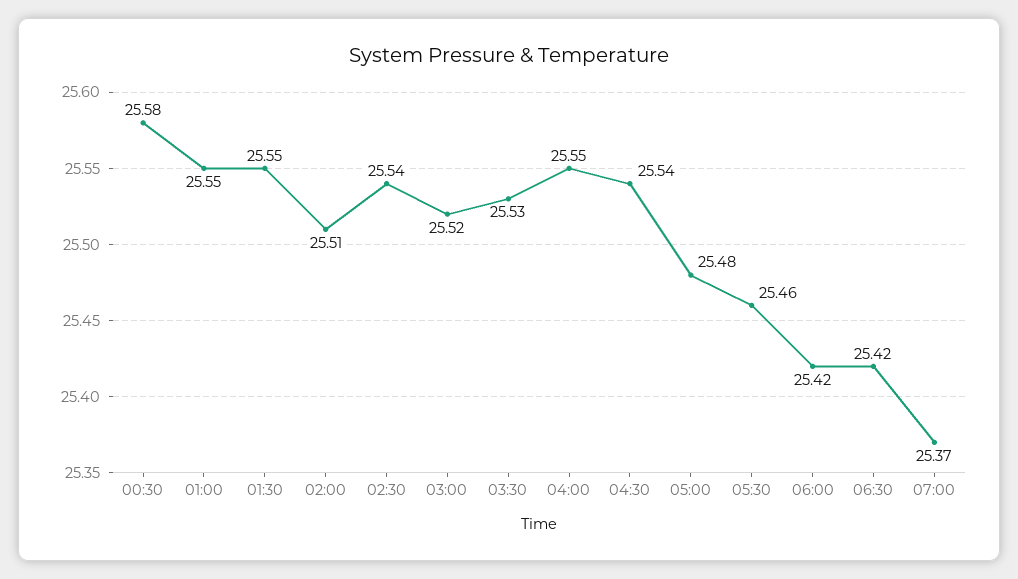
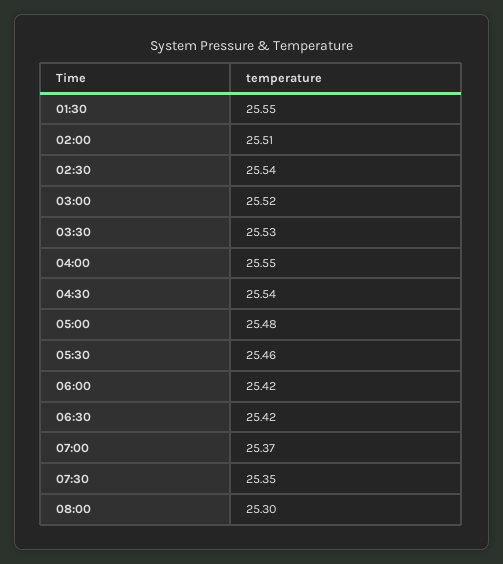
00:30: 25.58 -> none
01:00: 25.55 -> none
07:30: none -> 25.35
08:00: none -> 25.3

